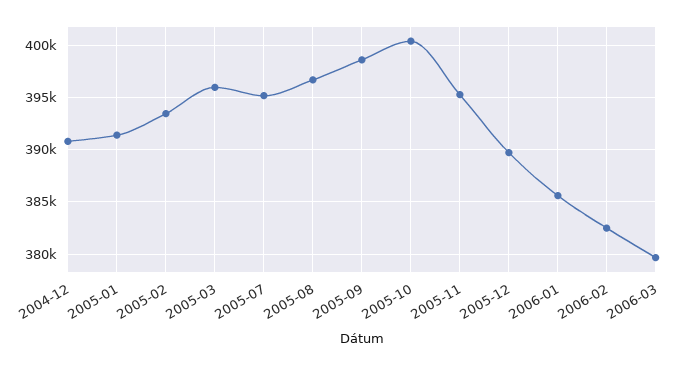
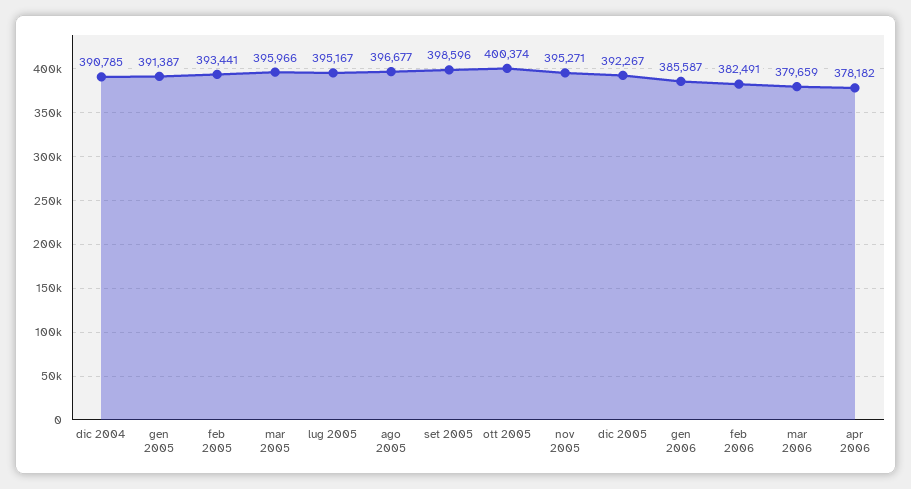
2005-12: 390000 -> 392267
apr 2006: none -> 378182

